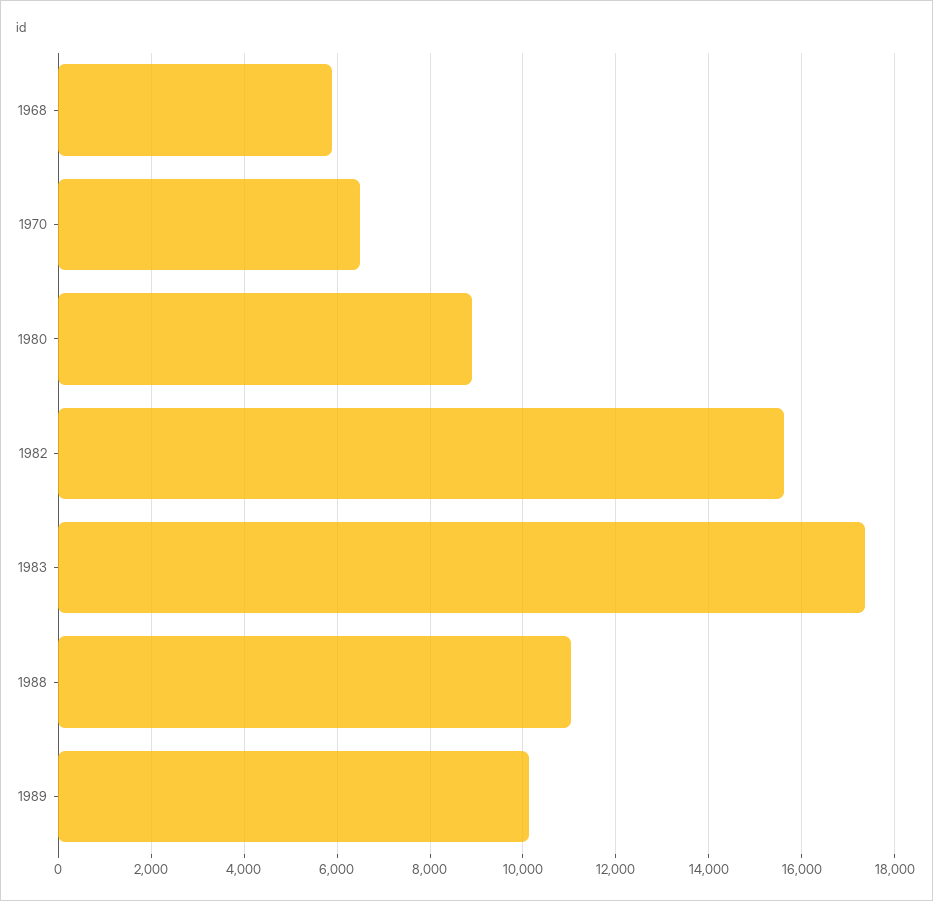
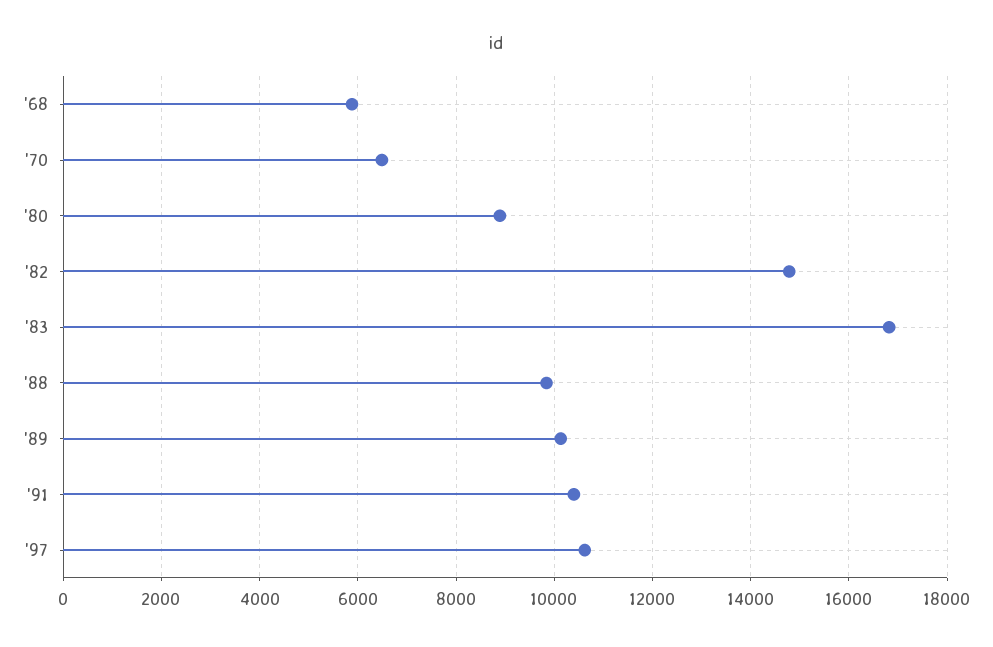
1982: 15600 -> 14800
1983: 17400 -> 16800
1988: 11000 -> 9800
'91: none -> 10400
'97: none -> 10600

